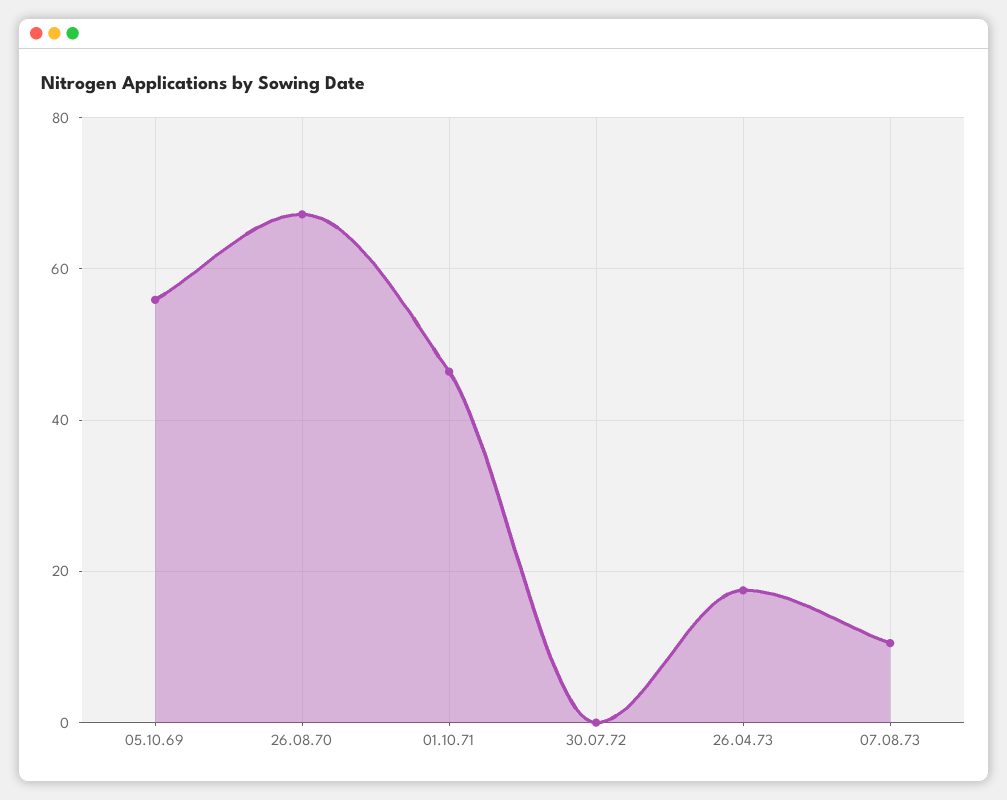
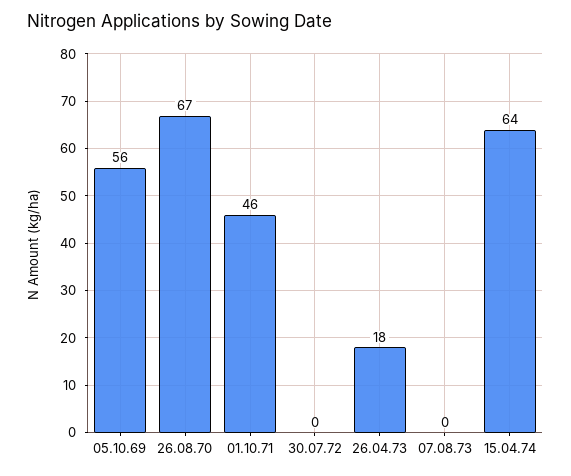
07.08.73: 10 -> 0
15.04.74: none -> 64

